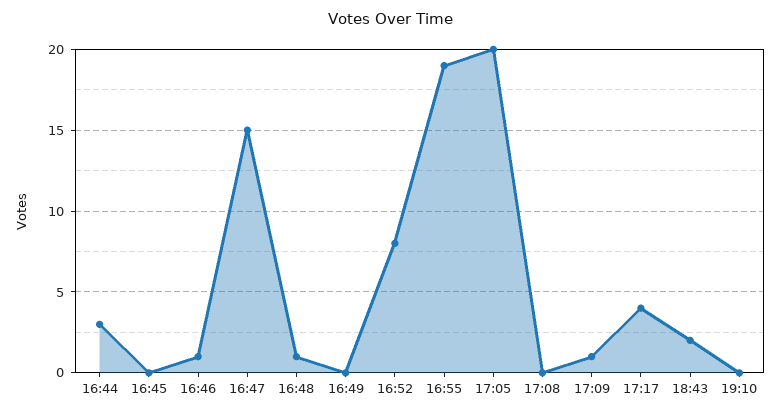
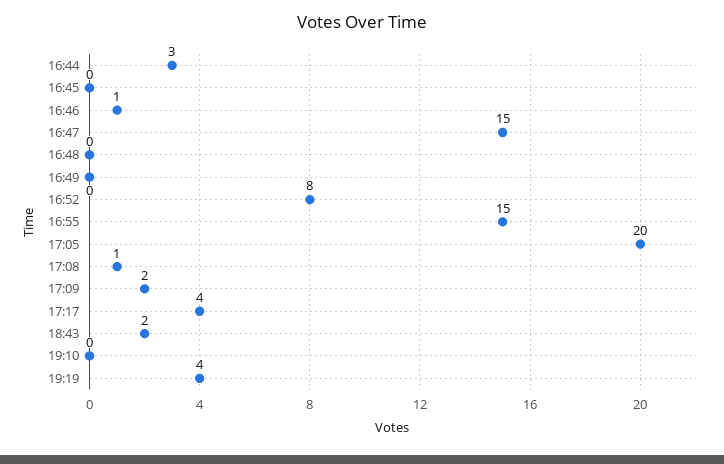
16:48: 1 -> 0
16:55: 19 -> 15
17:08: 0 -> 1
17:09: 1 -> 2
19:19: none -> 4

